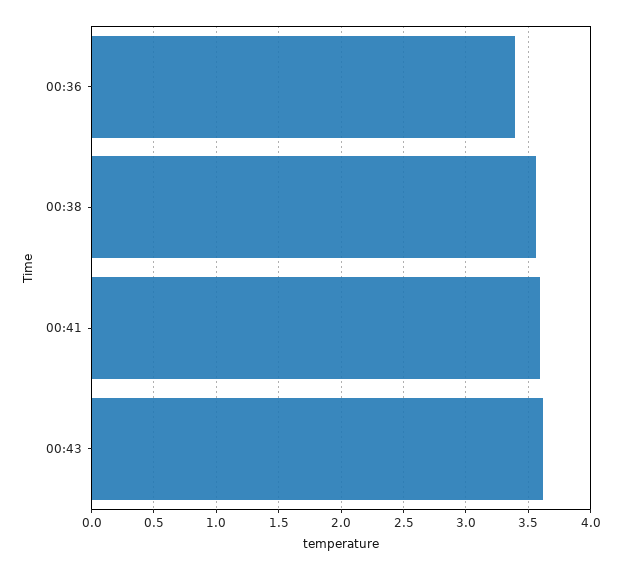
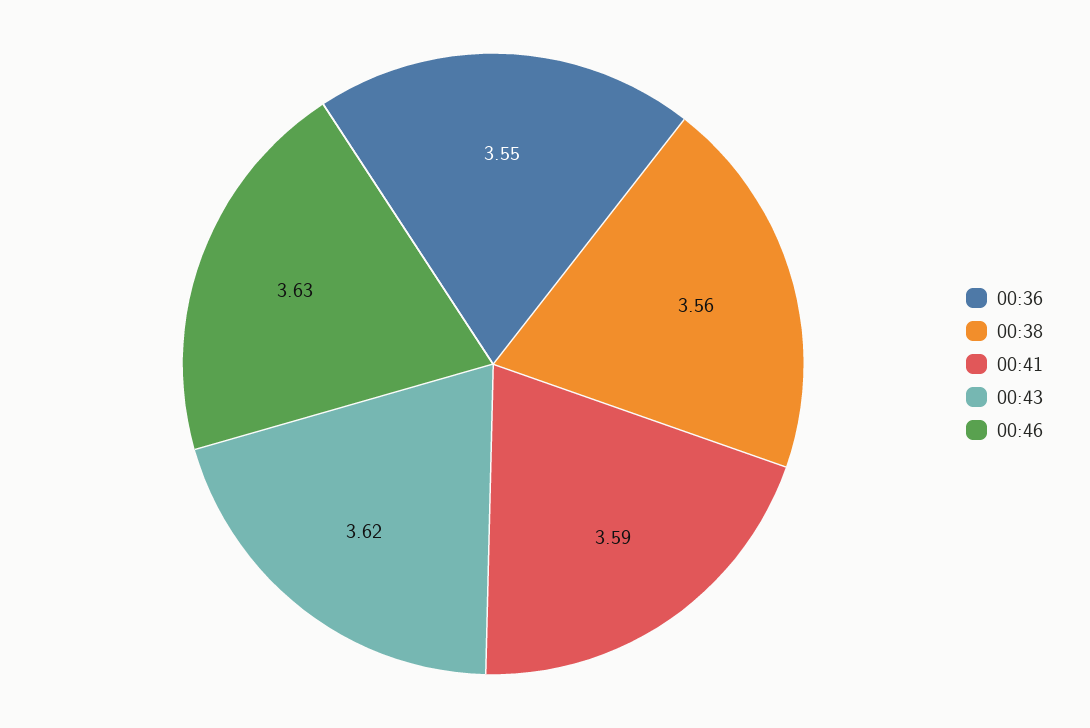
00:36: 3.4 -> 3.55
00:46: none -> 3.63

